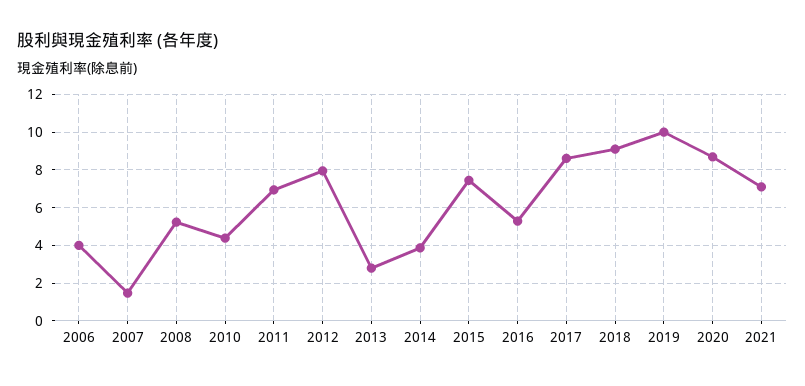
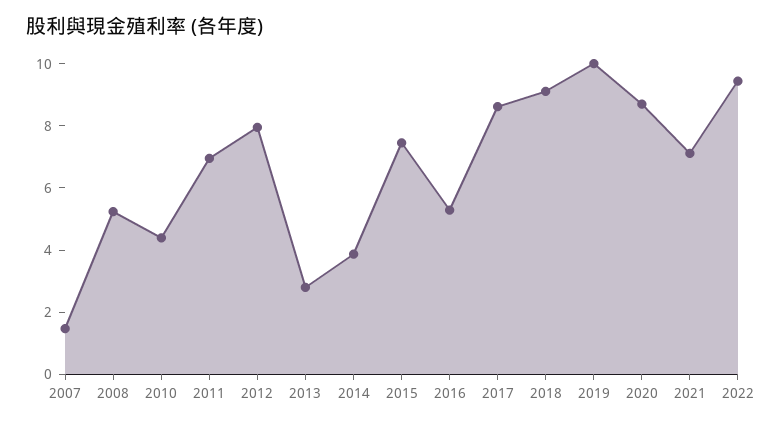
2006: 4 -> none
2022: none -> 9.5

